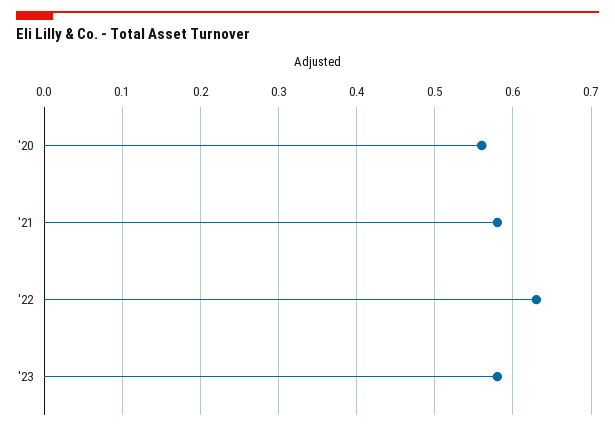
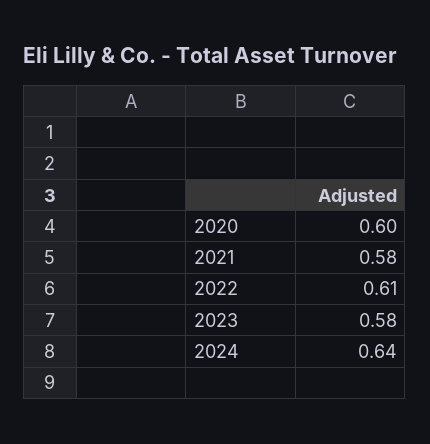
'20: 0.56 -> 0.6
'22: 0.63 -> 0.61
2024: none -> 0.64

